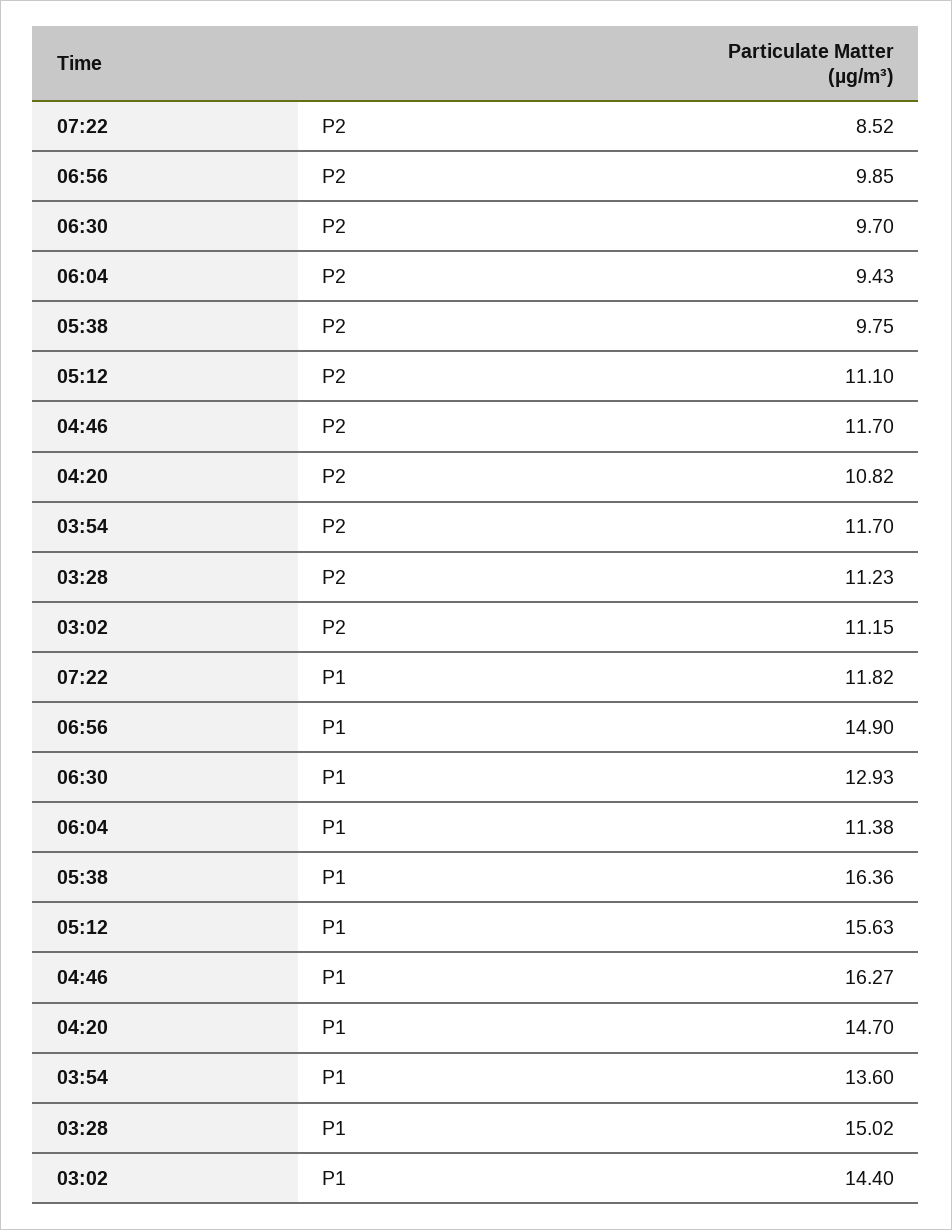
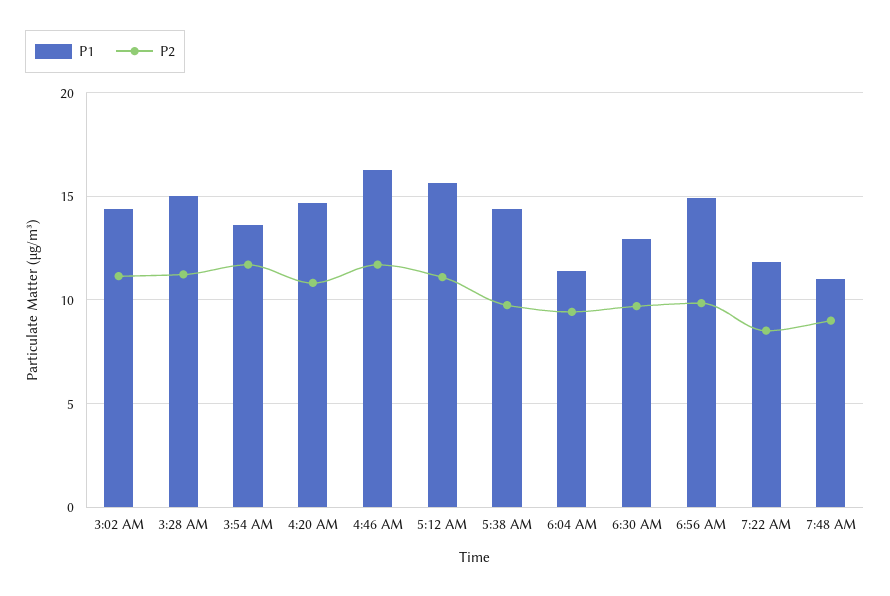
P1, 05:38: 16.36 -> 14.5
P1, 7:48 AM: none -> 11
P2, 7:48 AM: none -> 9

